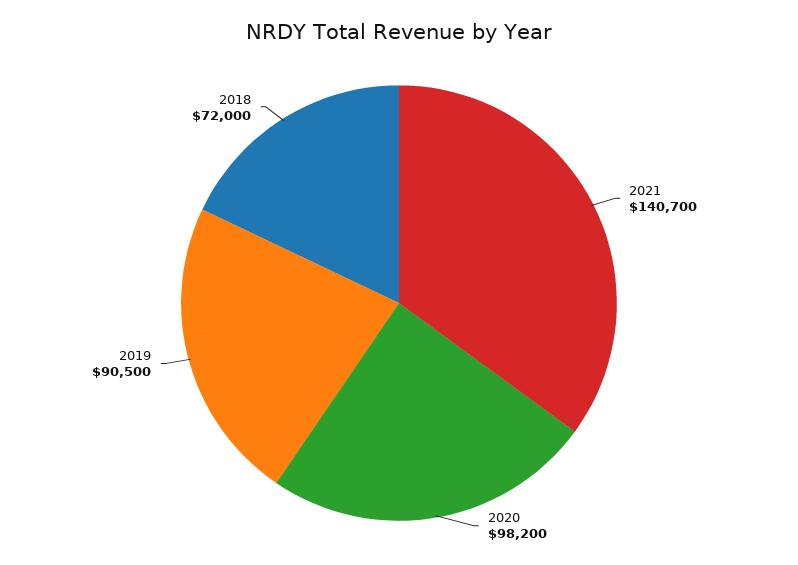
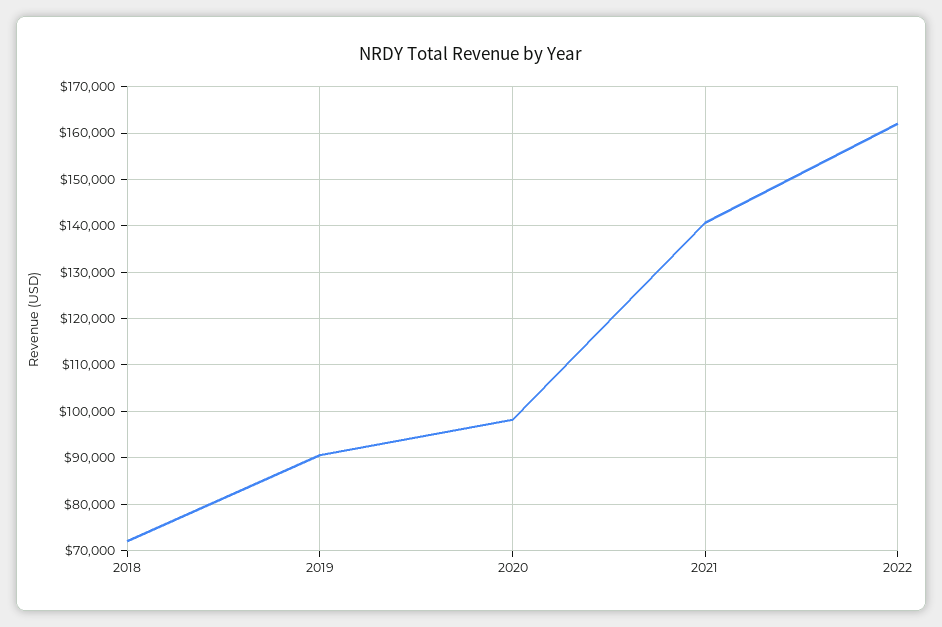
2022: none -> 162000

